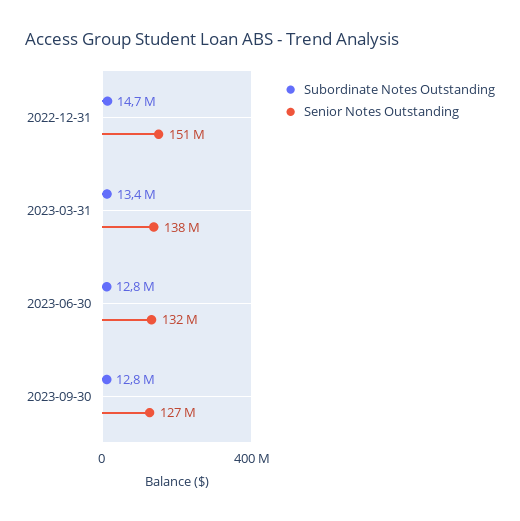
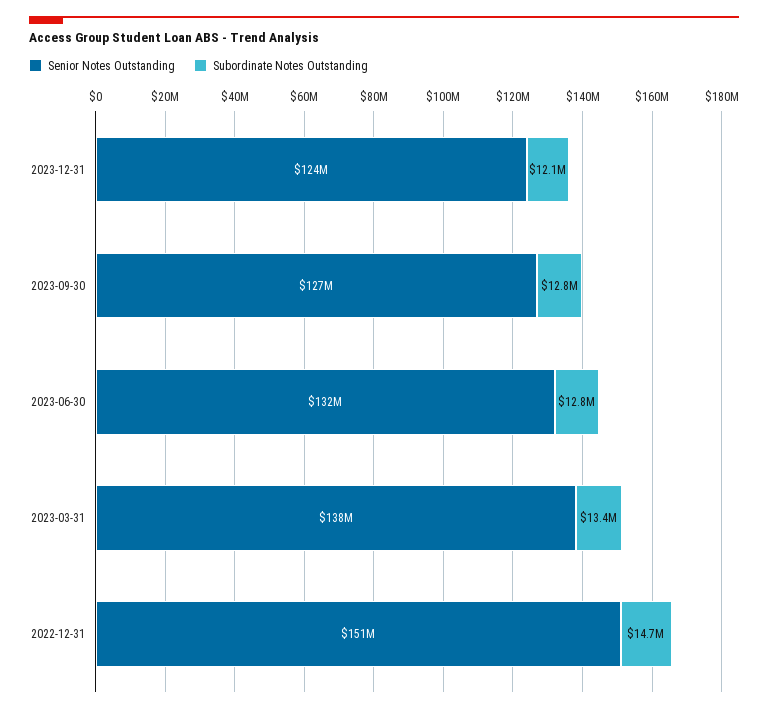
Senior Notes Outstanding, 2023-12-31: none -> 124000000
Subordinate Notes Outstanding, 2023-12-31: none -> 12100000

